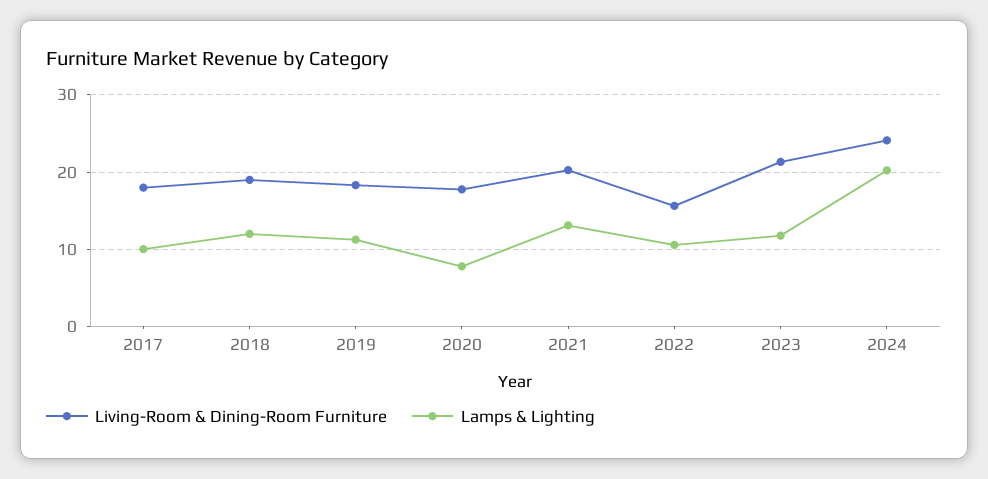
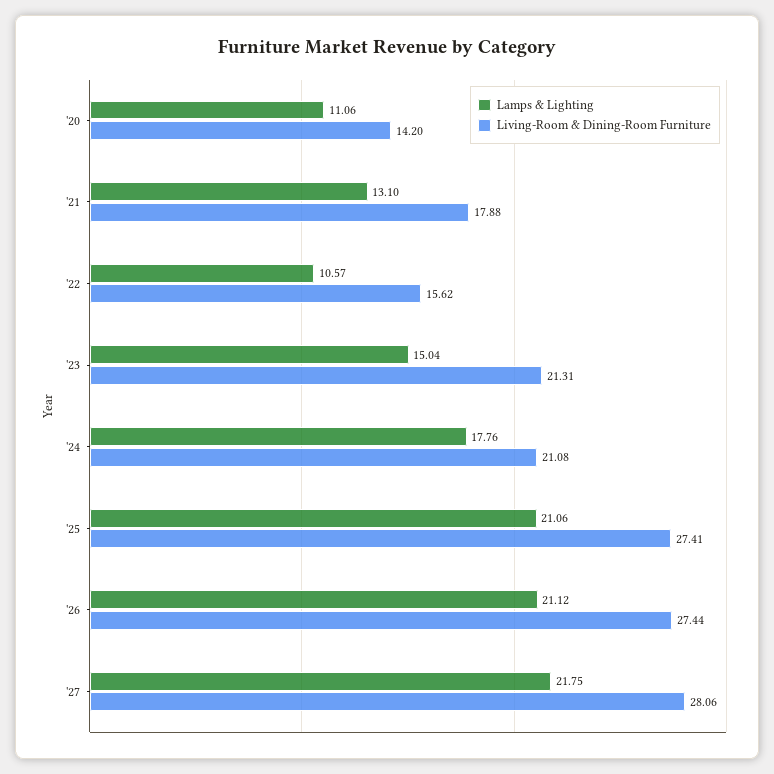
Living-Room & Dining-Room Furniture, 2017: 18 -> none
Lamps & Lighting, 2017: 10 -> none
Living-Room & Dining-Room Furniture, 2018: 19 -> none
Lamps & Lighting, 2018: 12 -> none
Living-Room & Dining-Room Furniture, 2019: 18 -> none
Lamps & Lighting, 2019: 11 -> none
Living-Room & Dining-Room Furniture, 2020: 18 -> 14.2
Lamps & Lighting, 2020: 8 -> 11.06
Living-Room & Dining-Room Furniture, 2021: 20 -> 17.88
Lamps & Lighting, 2023: 12 -> 15.04
Living-Room & Dining-Room Furniture, 2024: 24 -> 21.08
Lamps & Lighting, 2024: 20 -> 17.76
Lamps & Lighting, '25: none -> 21.06
Living-Room & Dining-Room Furniture, '25: none -> 27.41
Lamps & Lighting, '26: none -> 21.12
Living-Room & Dining-Room Furniture, '26: none -> 27.44
Lamps & Lighting, '27: none -> 21.75
Living-Room & Dining-Room Furniture, '27: none -> 28.06

